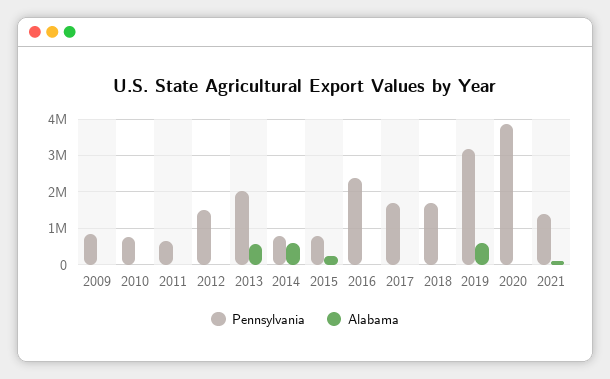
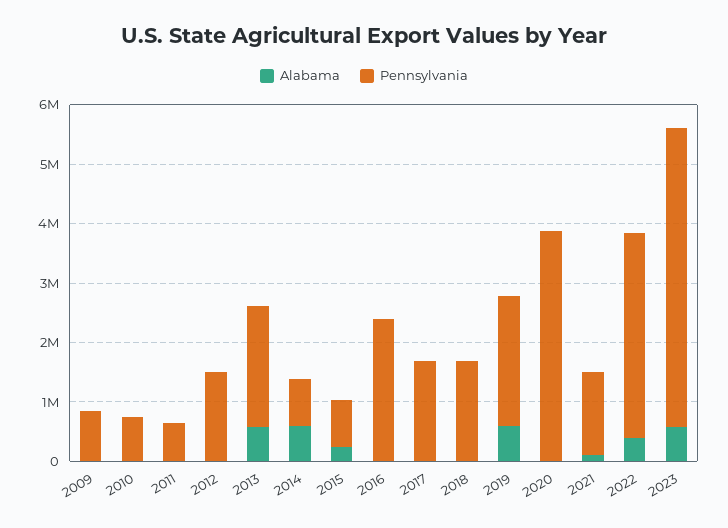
Pennsylvania, 2019: 3200000 -> 2200000
Alabama, 2022: none -> 400000
Pennsylvania, 2022: none -> 3400000
Alabama, 2023: none -> 600000
Pennsylvania, 2023: none -> 5000000

